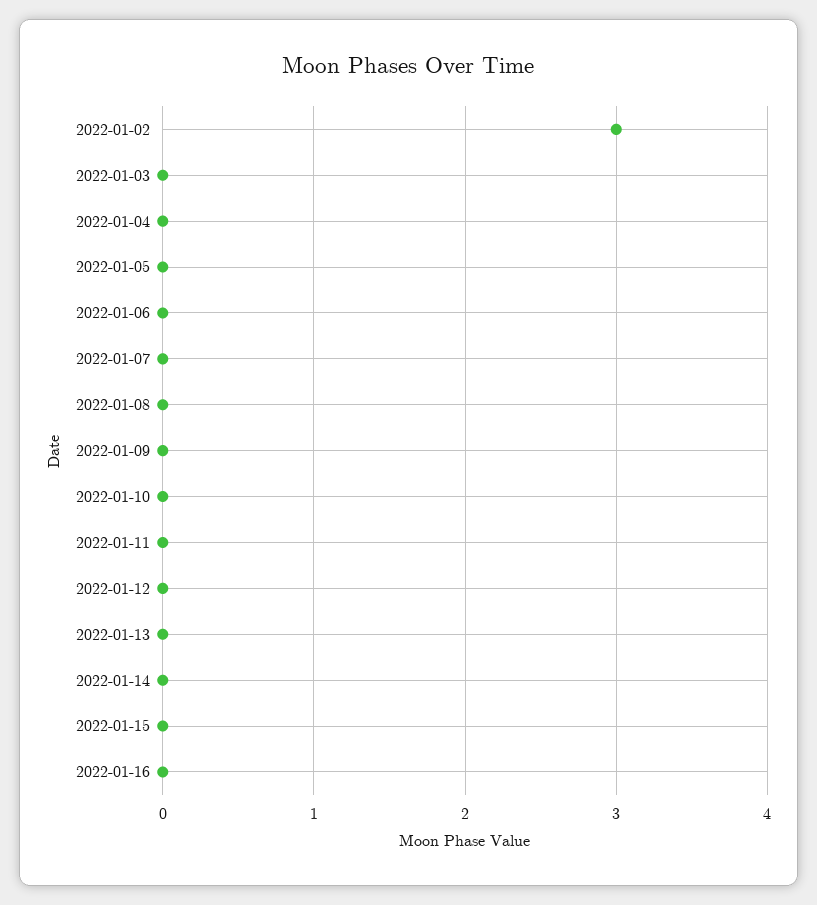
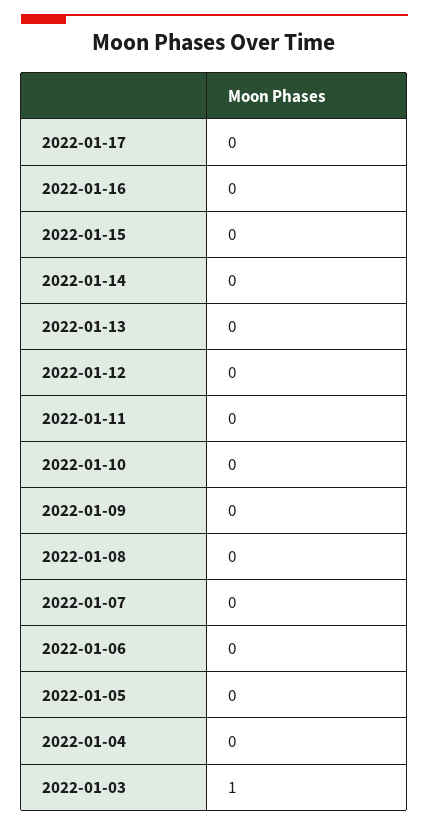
2022-01-02: 3 -> none
2022-01-03: 0 -> 1
2022-01-17: none -> 0

